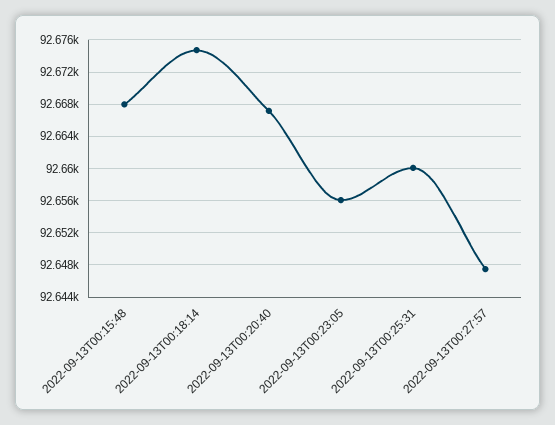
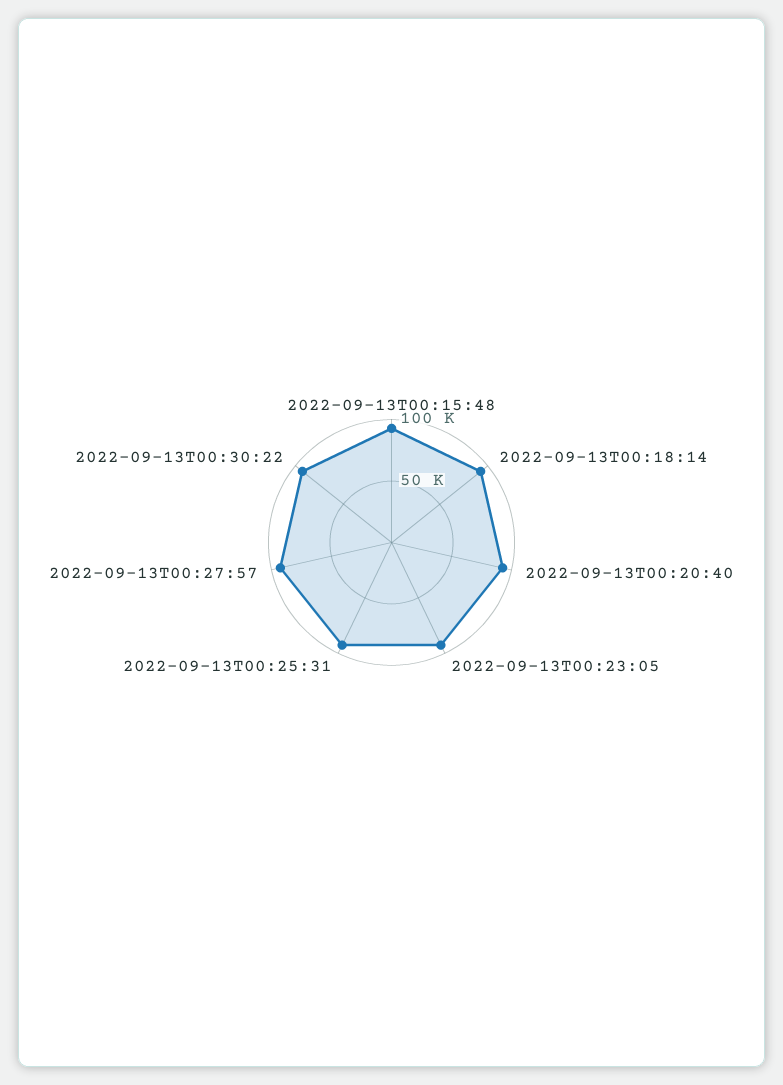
2022-09-13T00:30:22: none -> 90000

